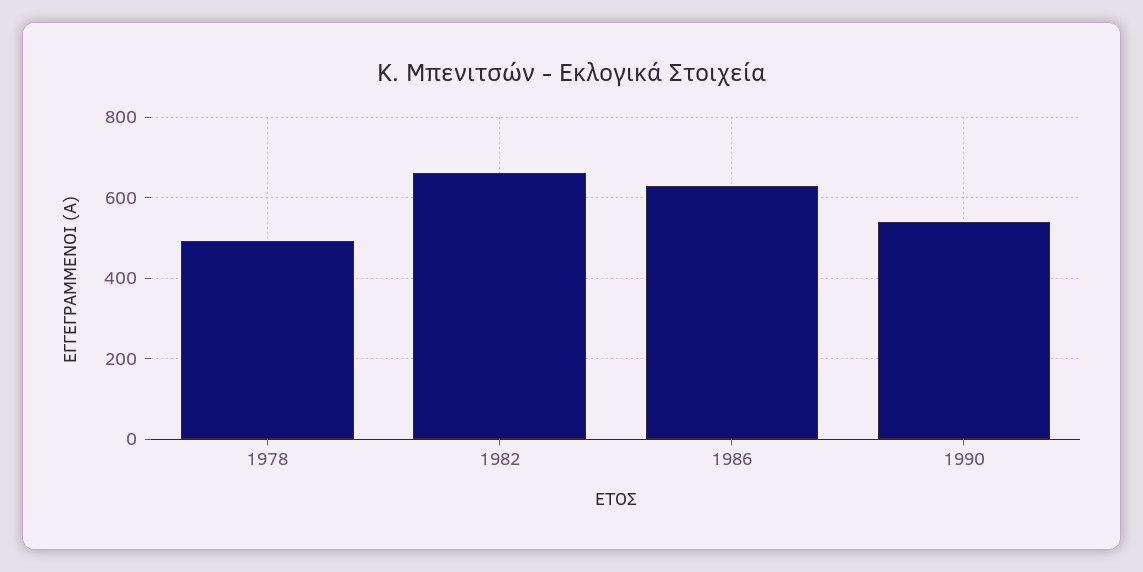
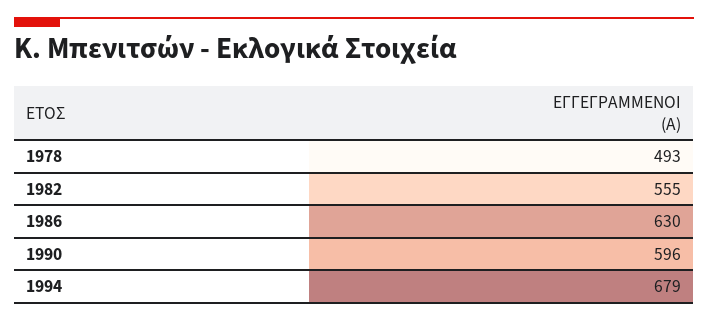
1982: 660 -> 555
1990: 540 -> 596
1994: none -> 679

